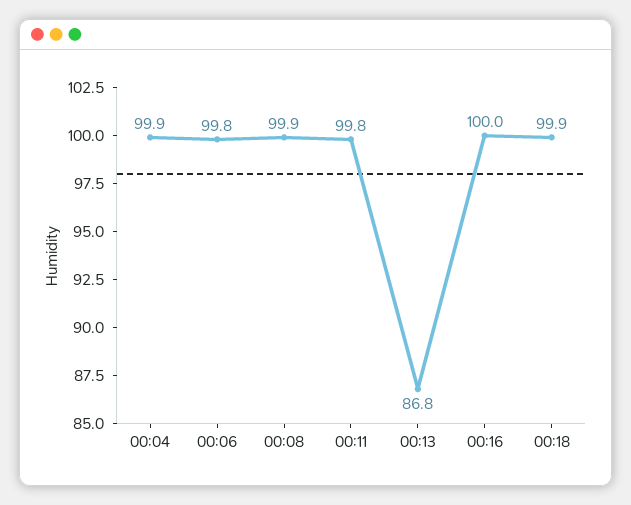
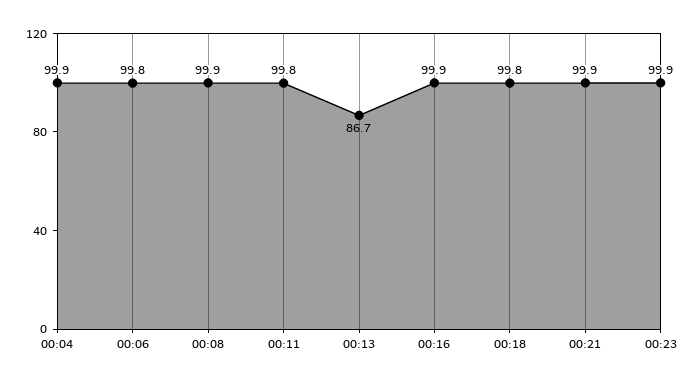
00:13: 86.8 -> 86.7
00:16: 100 -> 99.9
00:18: 99.9 -> 99.8
00:21: none -> 99.9
00:23: none -> 99.9

